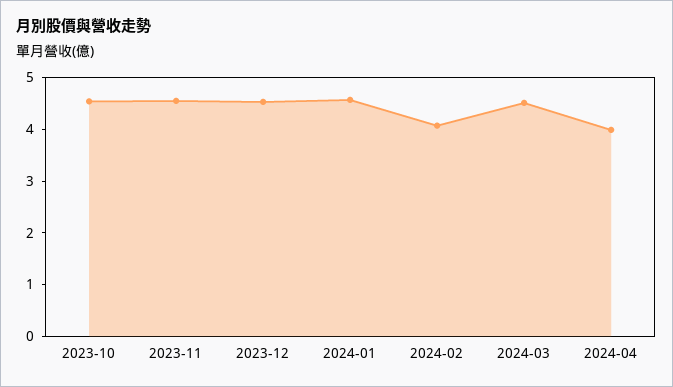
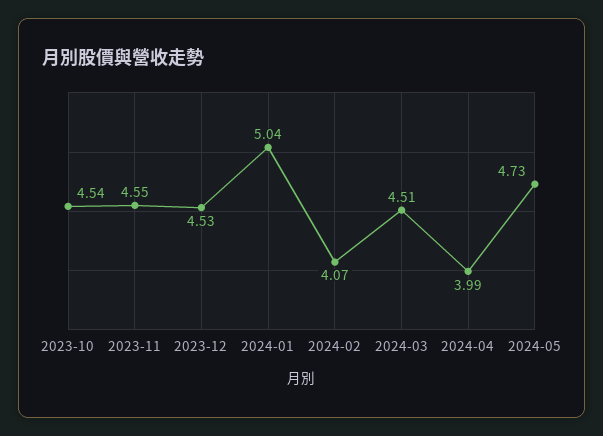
2024-01: 4.6 -> 5.04
2024-05: none -> 4.73

